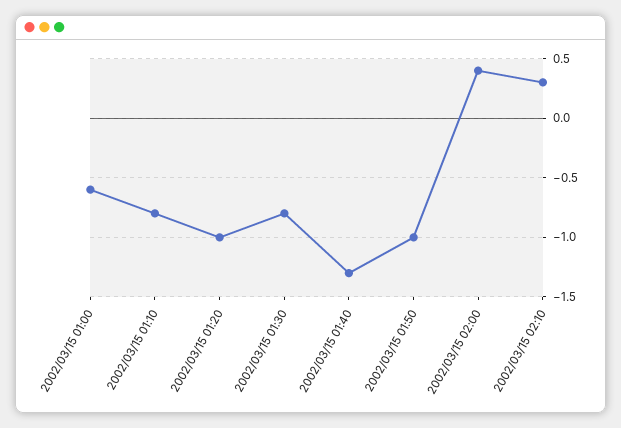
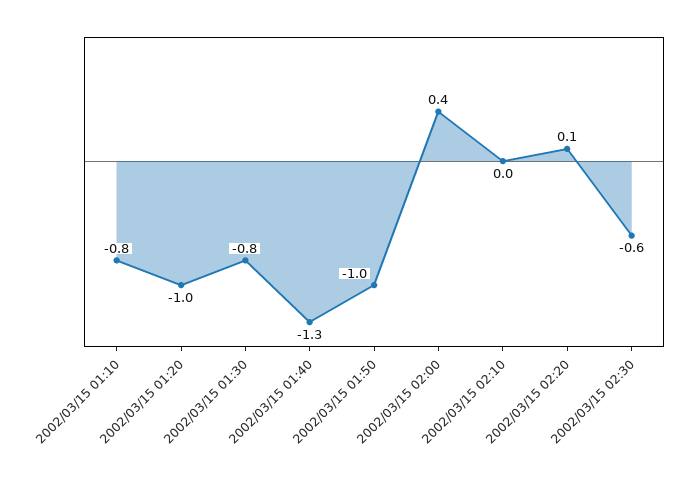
2002/03/15 01:00: -0.6 -> none
2002/03/15 02:10: 0.3 -> 0
2002/03/15 02:20: none -> 0.1
2002/03/15 02:30: none -> -0.6

